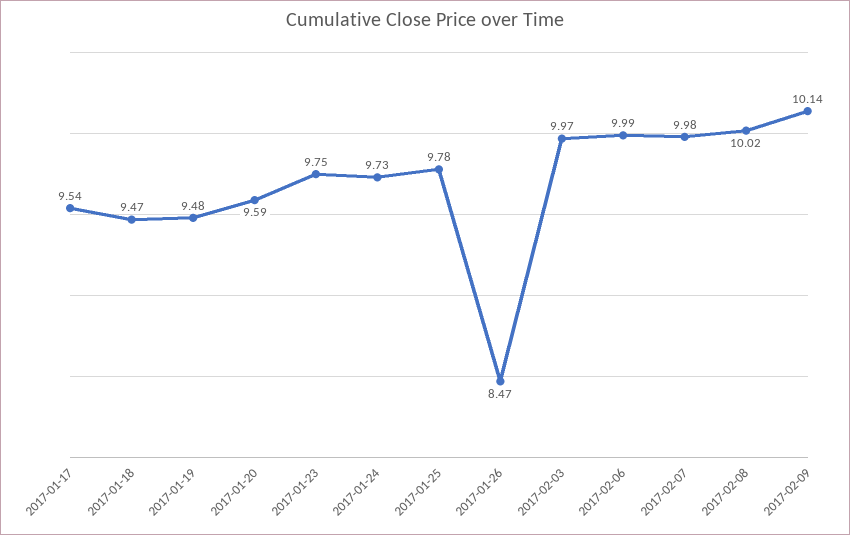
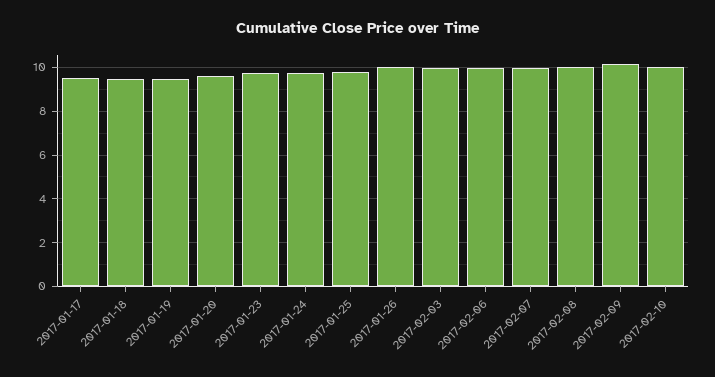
2017-01-26: 8.47 -> 10
2017-02-10: none -> 10

